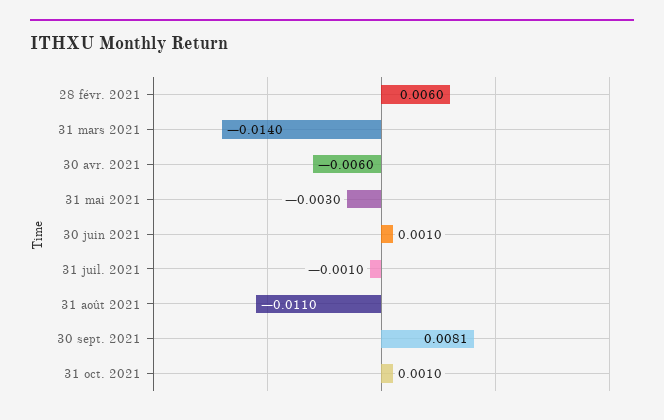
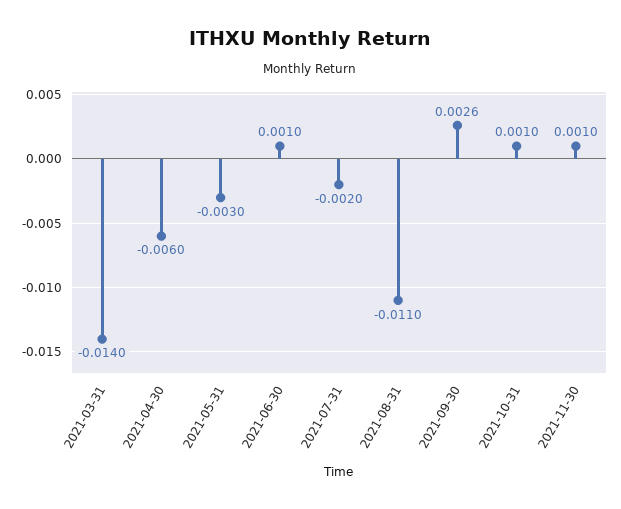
28 févr. 2021: 0.006 -> none
31 juil. 2021: -0.001 -> -0.002
30 sept. 2021: 0.0081 -> 0.0026
2021-11-30: none -> 0.001

